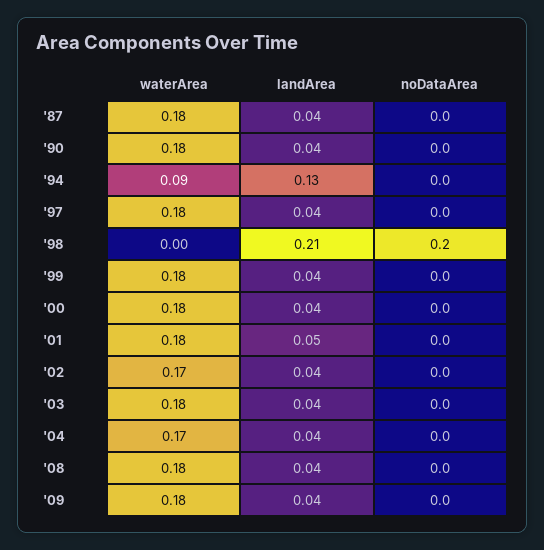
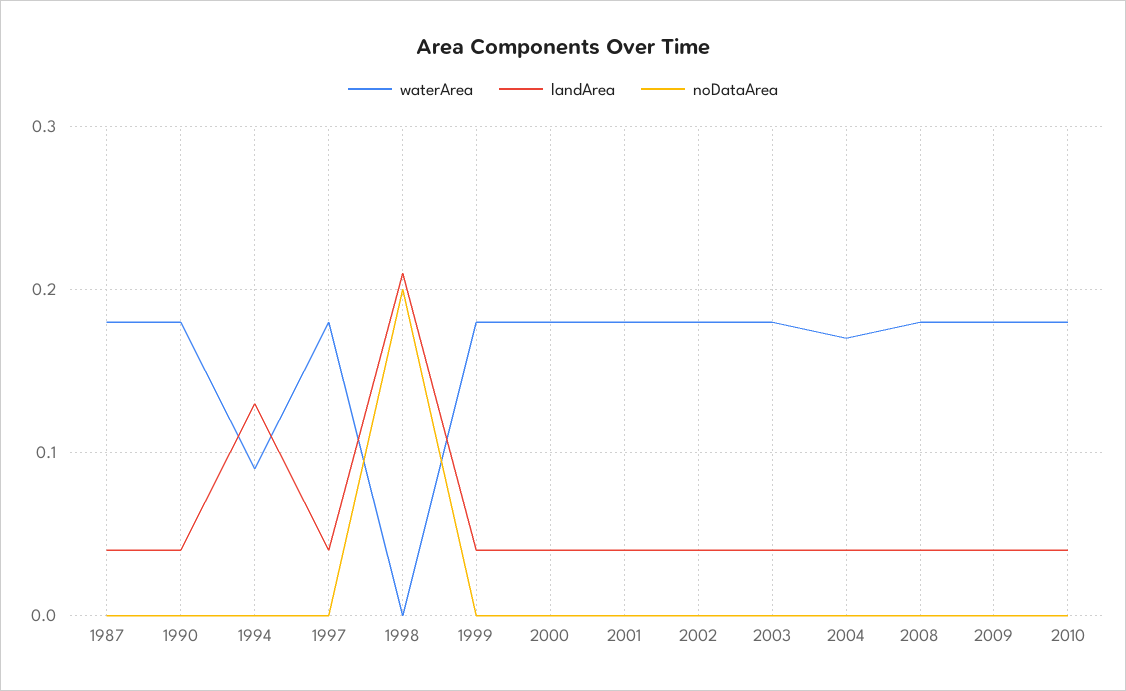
landArea, '01: 0.05 -> 0.04
waterArea, '02: 0.17 -> 0.18
waterArea, 2010: none -> 0.18
landArea, 2010: none -> 0.04
noDataArea, 2010: none -> 0

